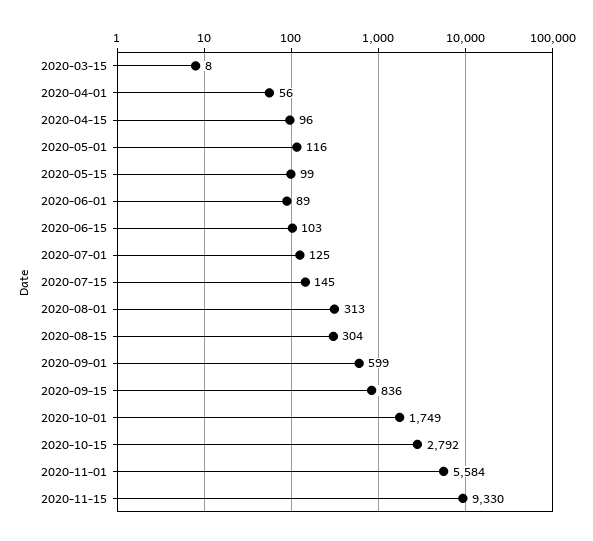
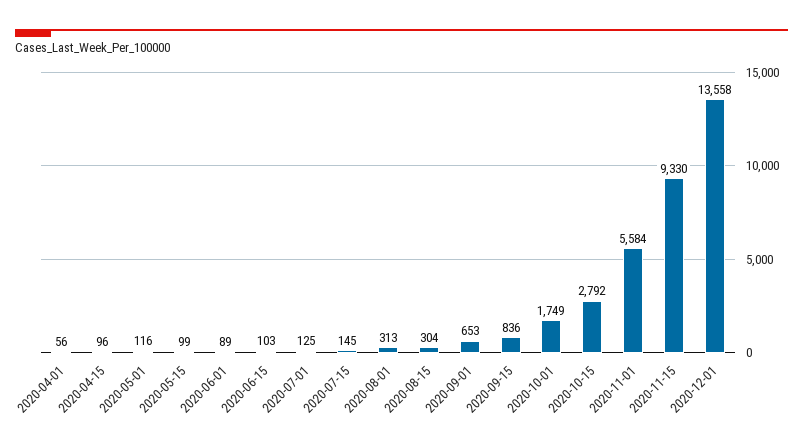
2020-03-15: 8 -> none
2020-09-01: 599 -> 653
2020-12-01: none -> 13558

